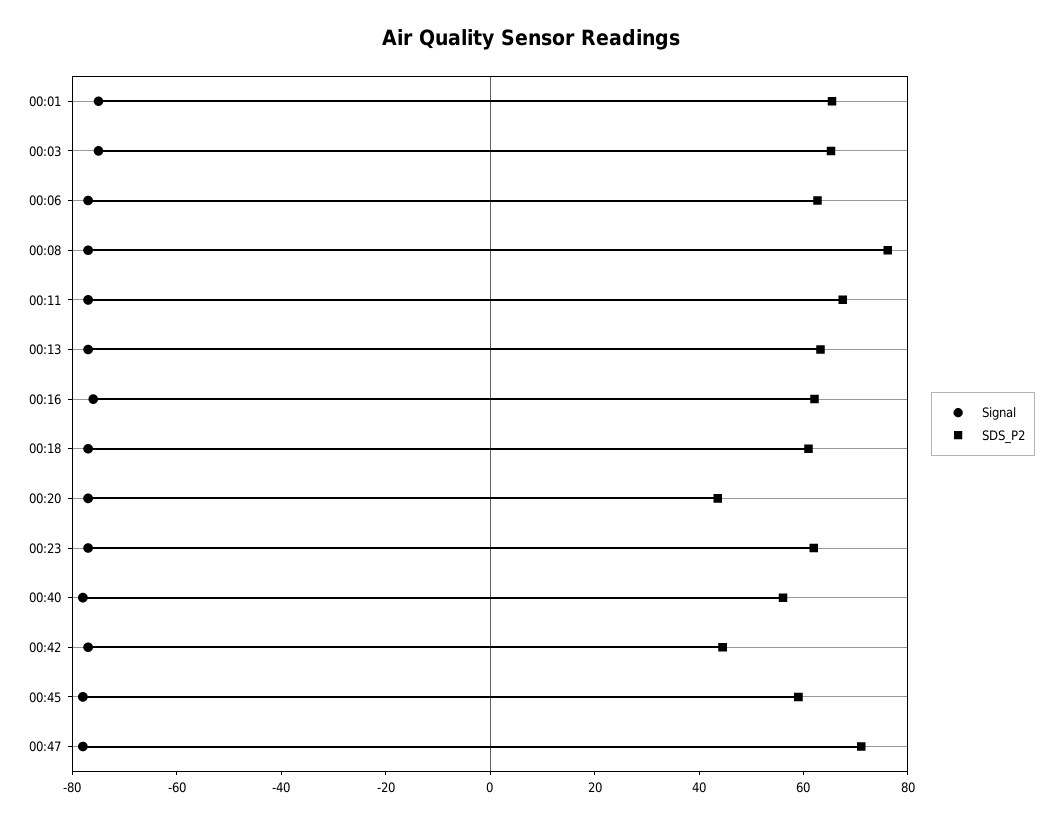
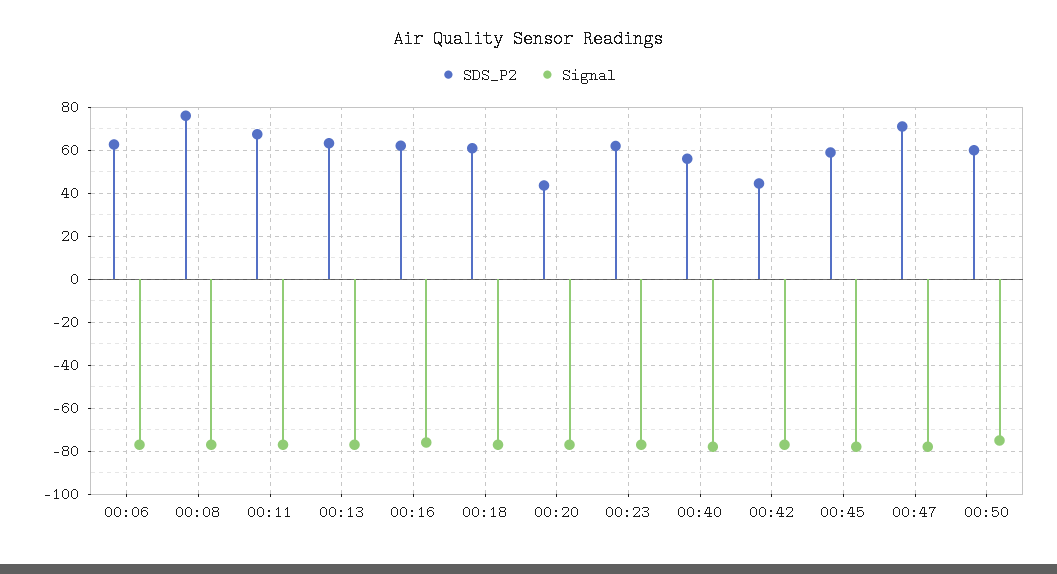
Signal, 00:01: -75 -> none
SDS_P2, 00:01: 65 -> none
Signal, 00:03: -75 -> none
SDS_P2, 00:03: 65 -> none
SDS_P2, 00:50: none -> 60
Signal, 00:50: none -> -75

